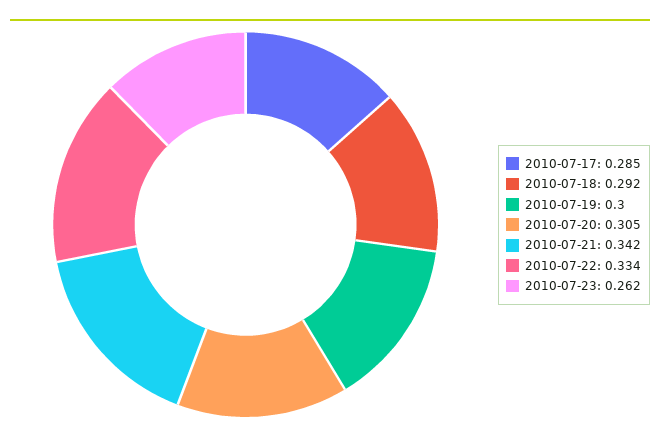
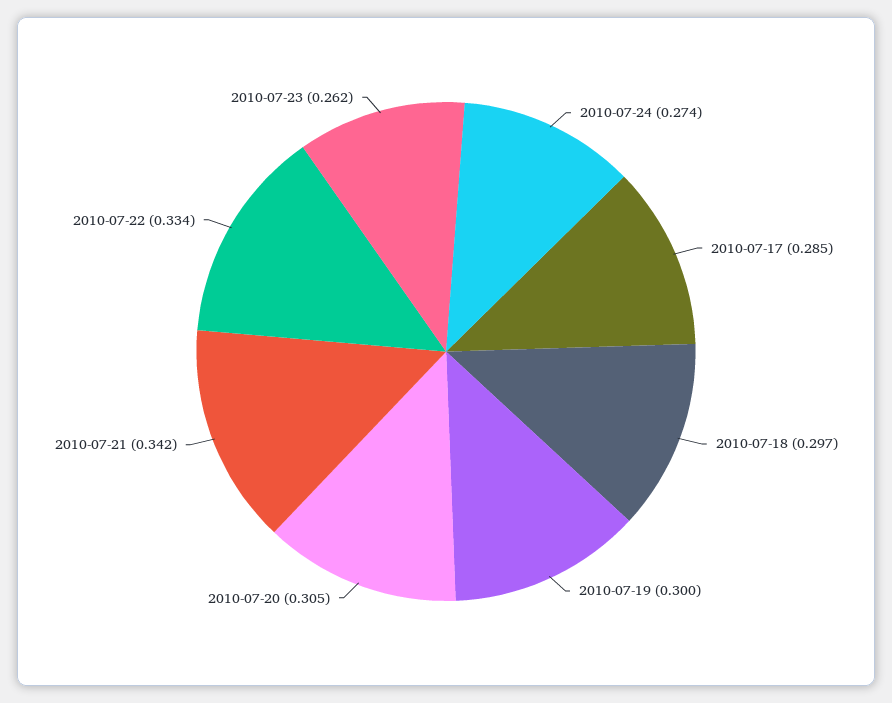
2010-07-18: 0.292 -> 0.297
2010-07-24: none -> 0.274

